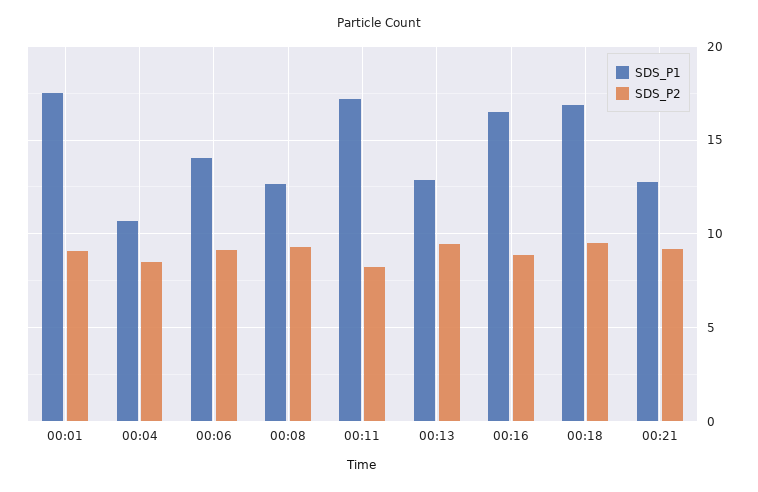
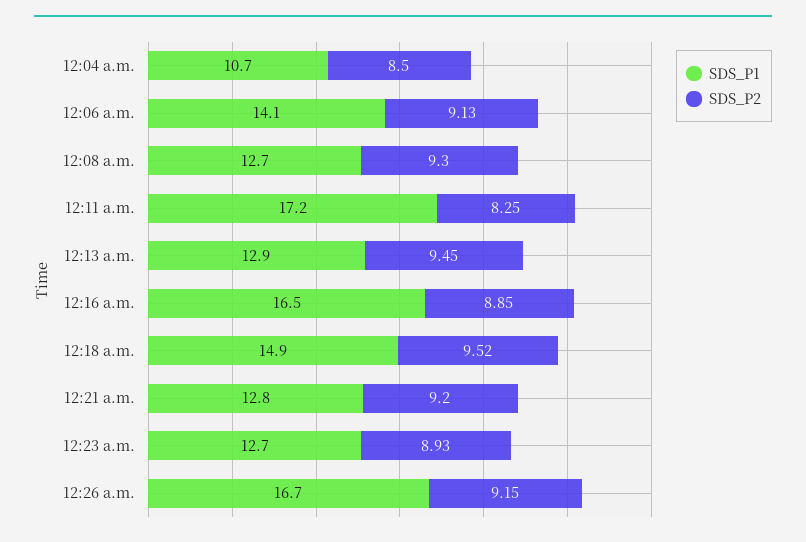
SDS_P1, 00:01: 17.5 -> none
SDS_P2, 00:01: 9 -> none
SDS_P1, 00:18: 17 -> 14.9
SDS_P1, 12:23 a.m.: none -> 12.7
SDS_P2, 12:23 a.m.: none -> 8.93
SDS_P1, 12:26 a.m.: none -> 16.7
SDS_P2, 12:26 a.m.: none -> 9.15

